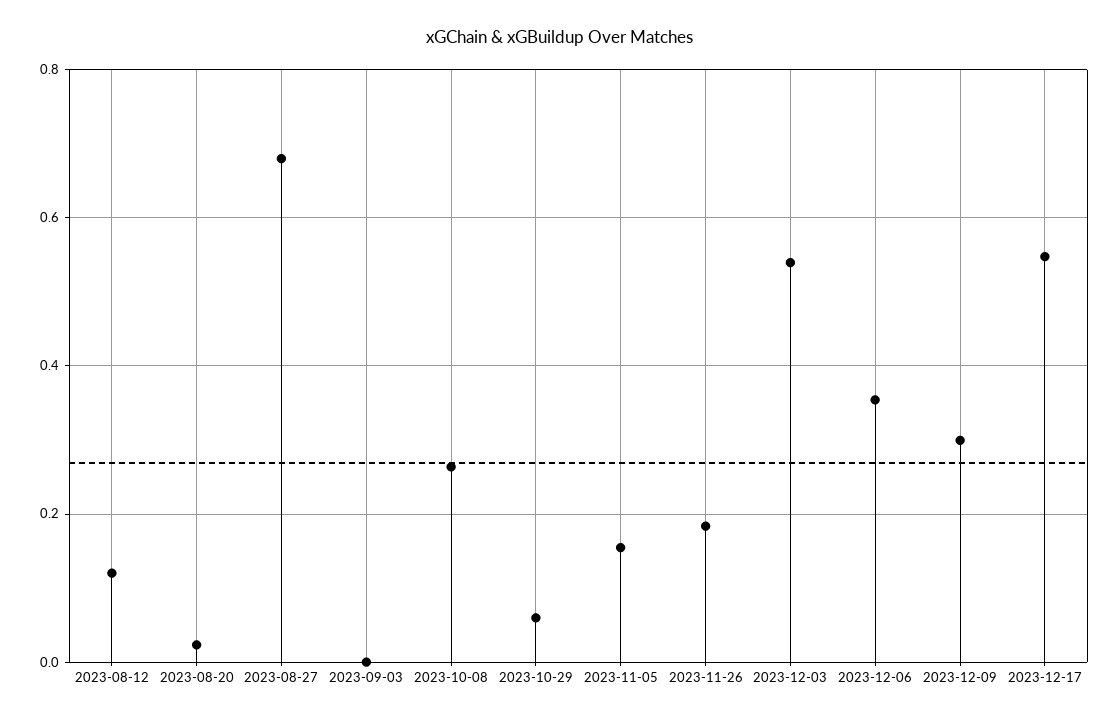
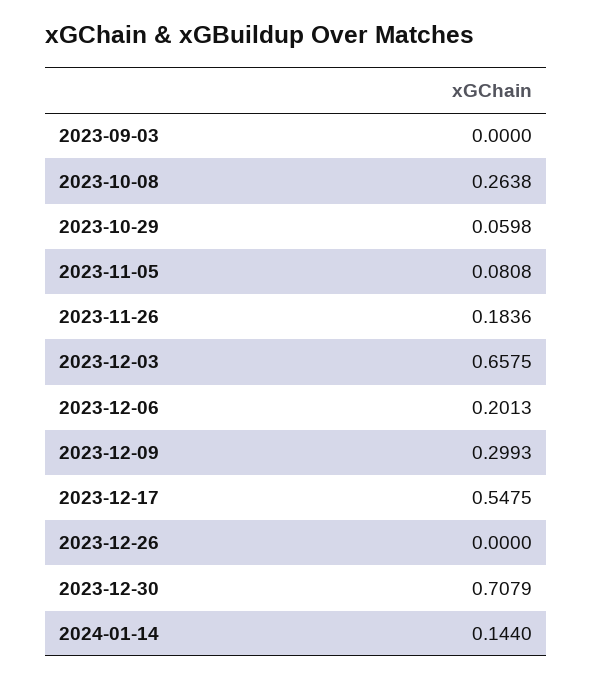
2023-08-12: 0.12 -> none
2023-08-20: 0.02 -> none
2023-08-27: 0.68 -> none
2023-11-05: 0.16 -> 0.0808
2023-12-03: 0.54 -> 0.6575
2023-12-06: 0.36 -> 0.2013
2023-12-26: none -> 0
2023-12-30: none -> 0.7079
2024-01-14: none -> 0.144

